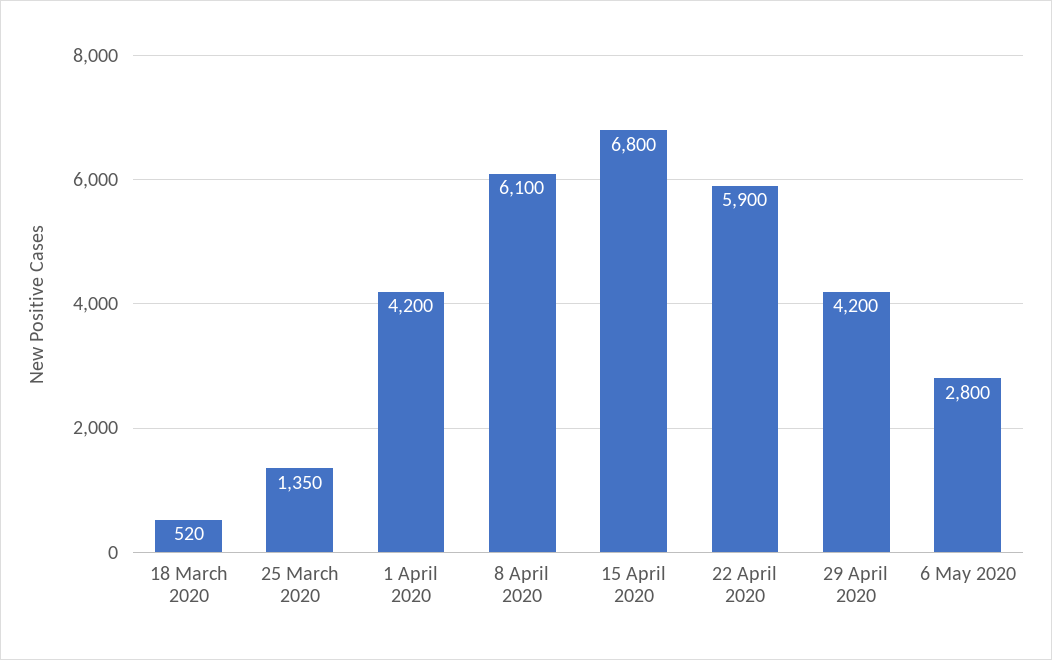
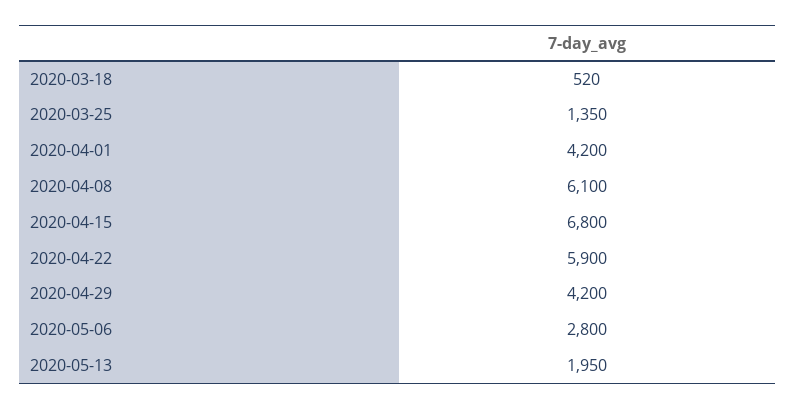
2020-05-13: none -> 1950

